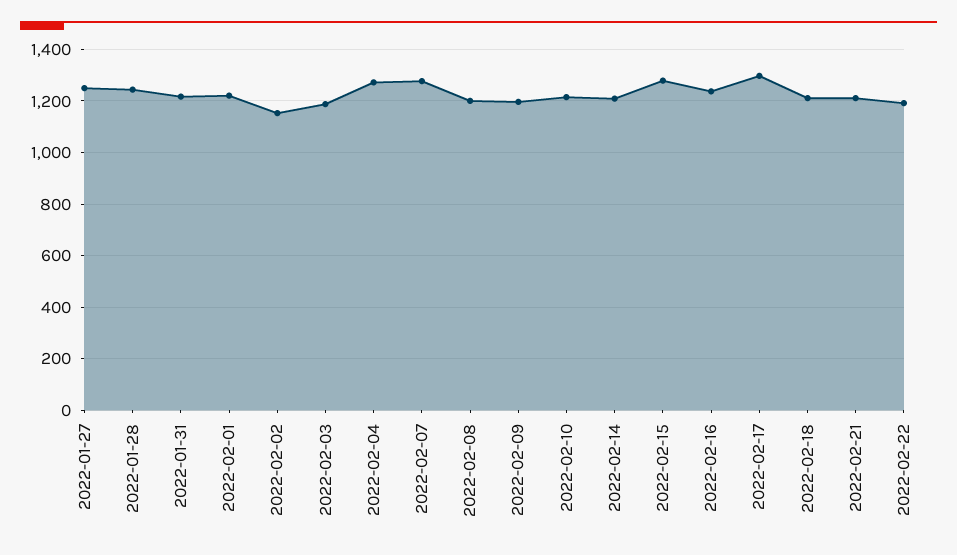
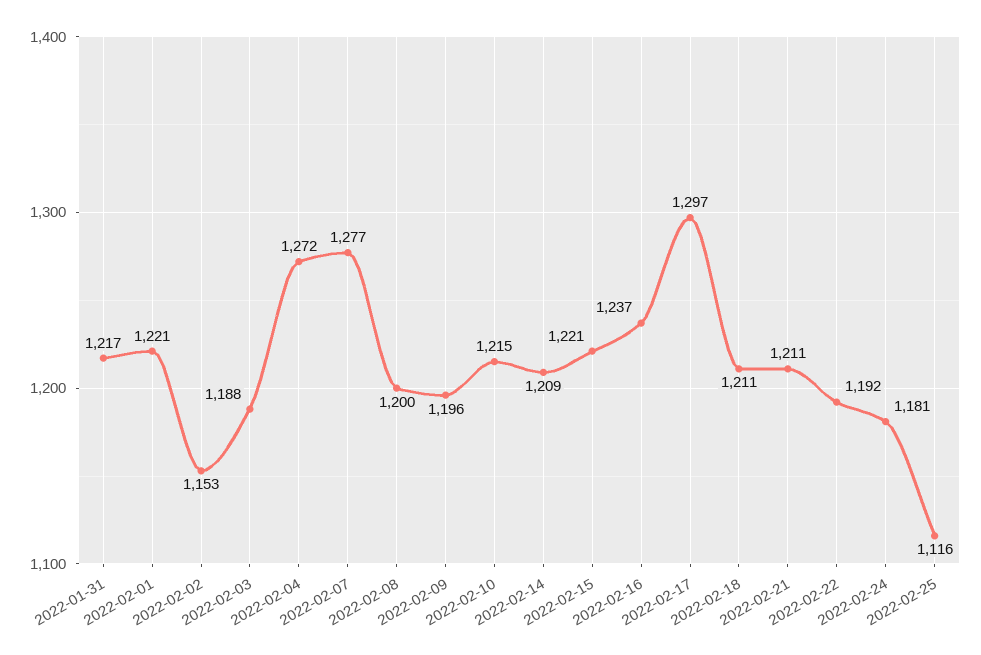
2022-01-27: 1250 -> none
2022-01-28: 1250 -> none
2022-02-15: 1275 -> 1221
2022-02-24: none -> 1181
2022-02-25: none -> 1116

